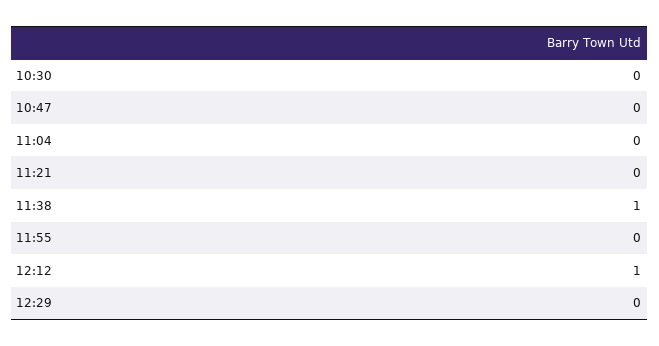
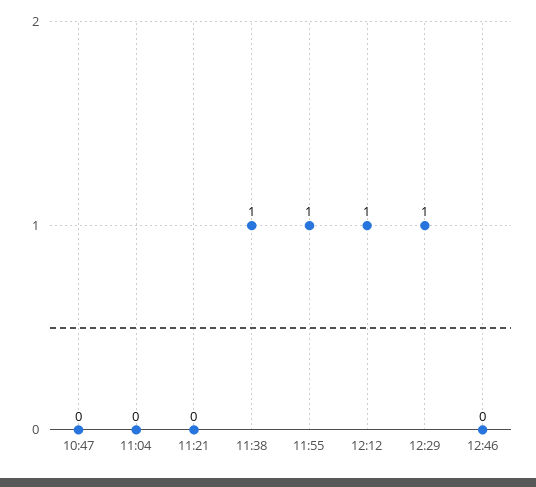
10:30: 0 -> none
11:55: 0 -> 1
12:29: 0 -> 1
12:46: none -> 0

